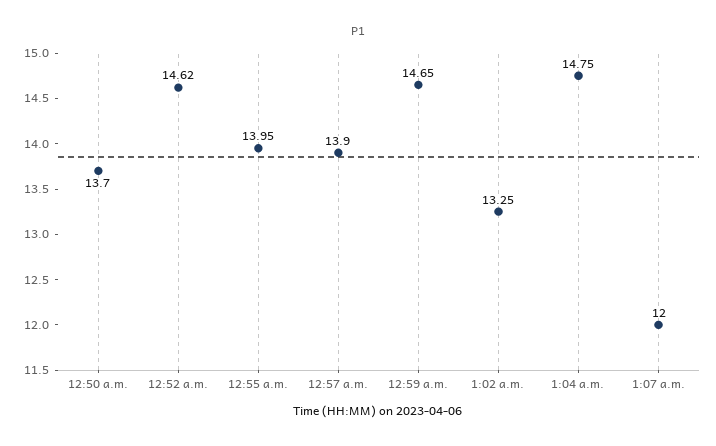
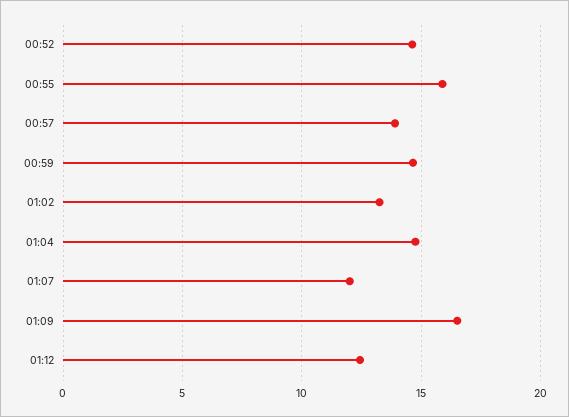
12:50 a.m.: 13.7 -> none
12:55 a.m.: 13.95 -> 16
01:09: none -> 16.5
01:12: none -> 12.5

